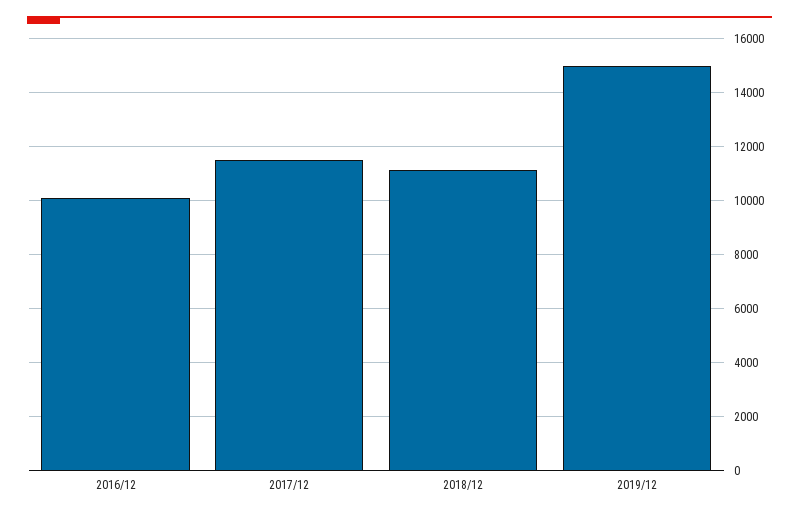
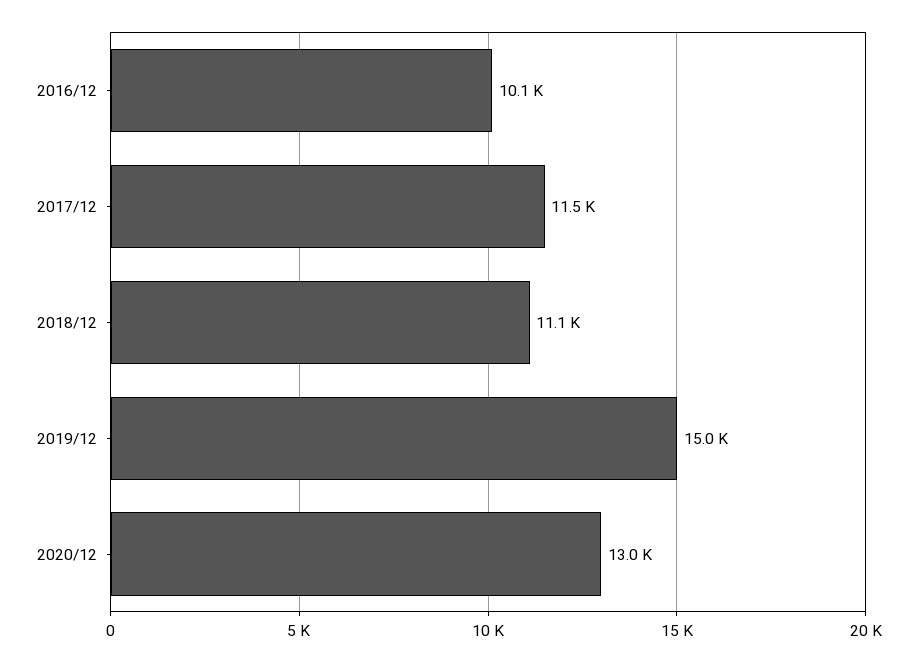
2020/12: none -> 13000

